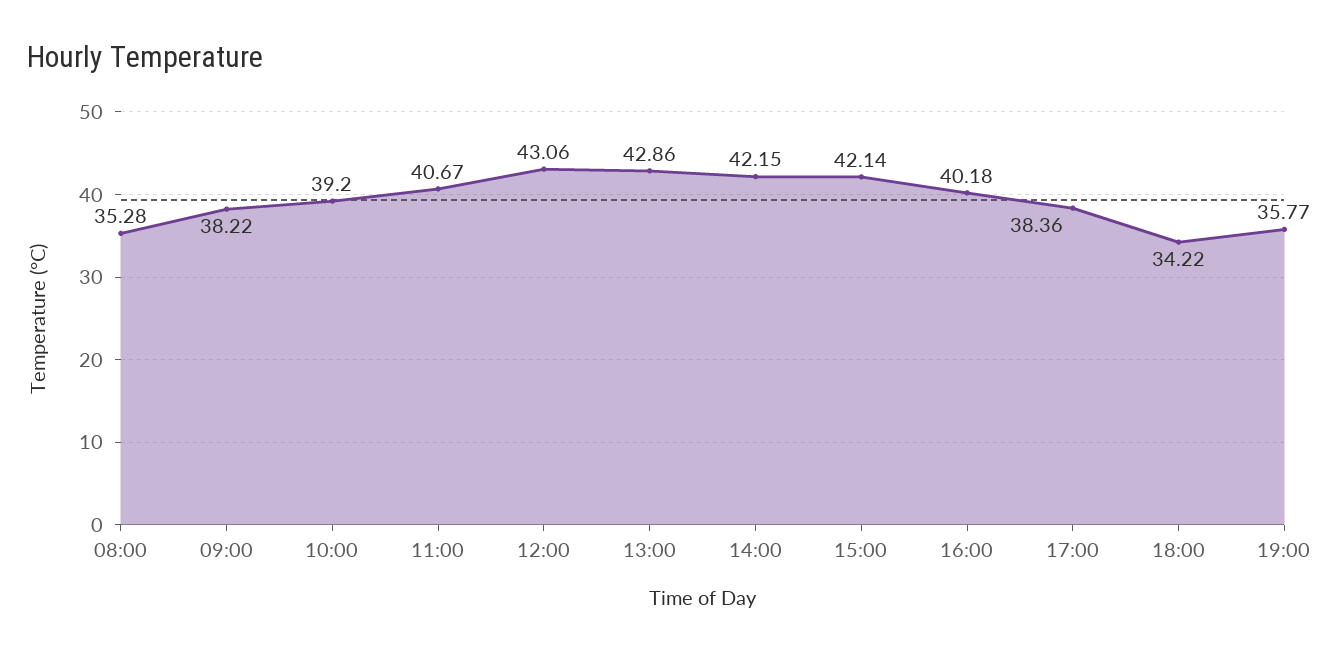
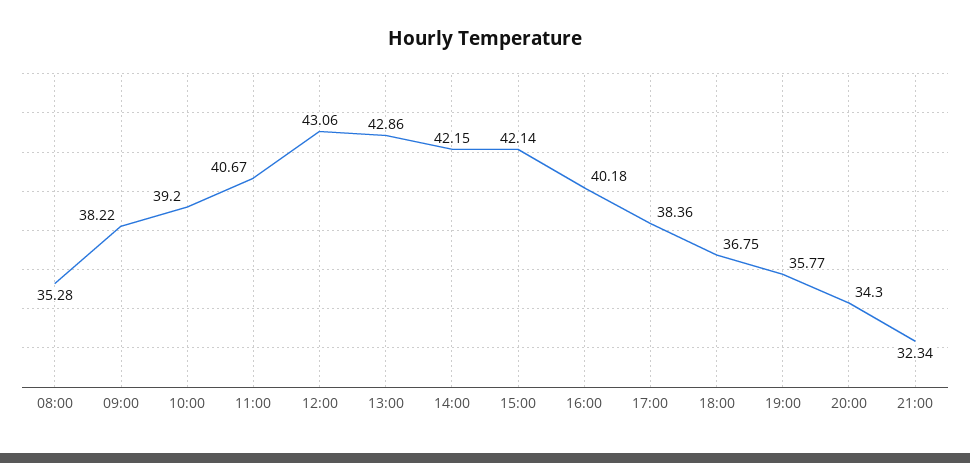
18:00: 34.22 -> 36.75
20:00: none -> 34.3
21:00: none -> 32.34

